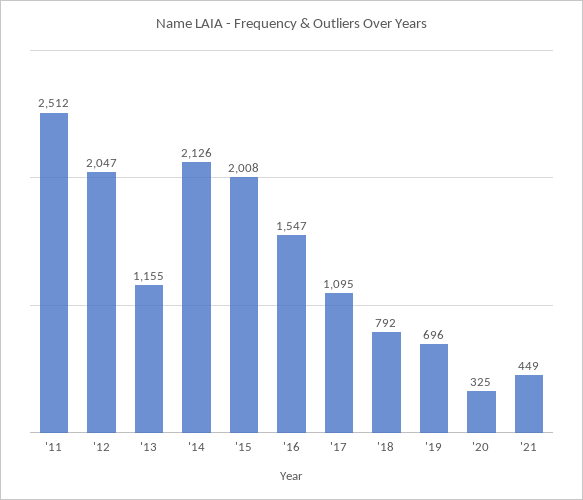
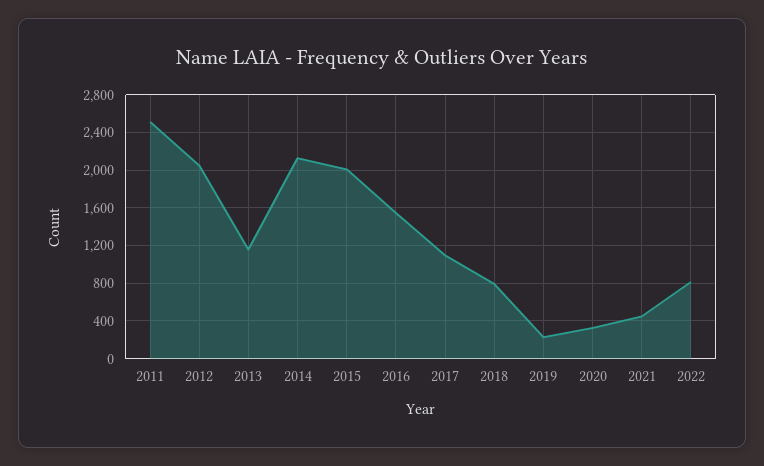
'19: 696 -> 200
2022: none -> 800

